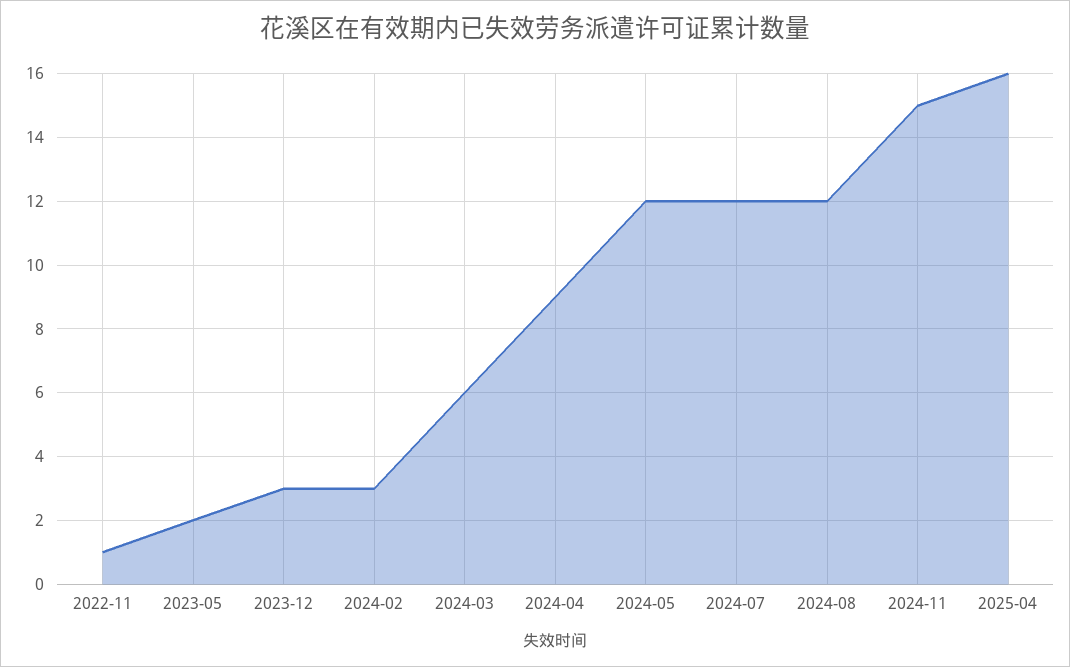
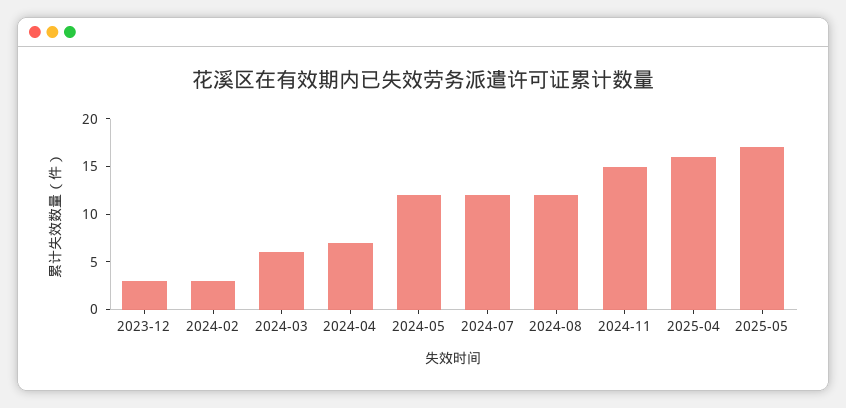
2022-11: 1 -> none
2023-05: 2 -> none
2024-04: 9 -> 7
2025-05: none -> 17

